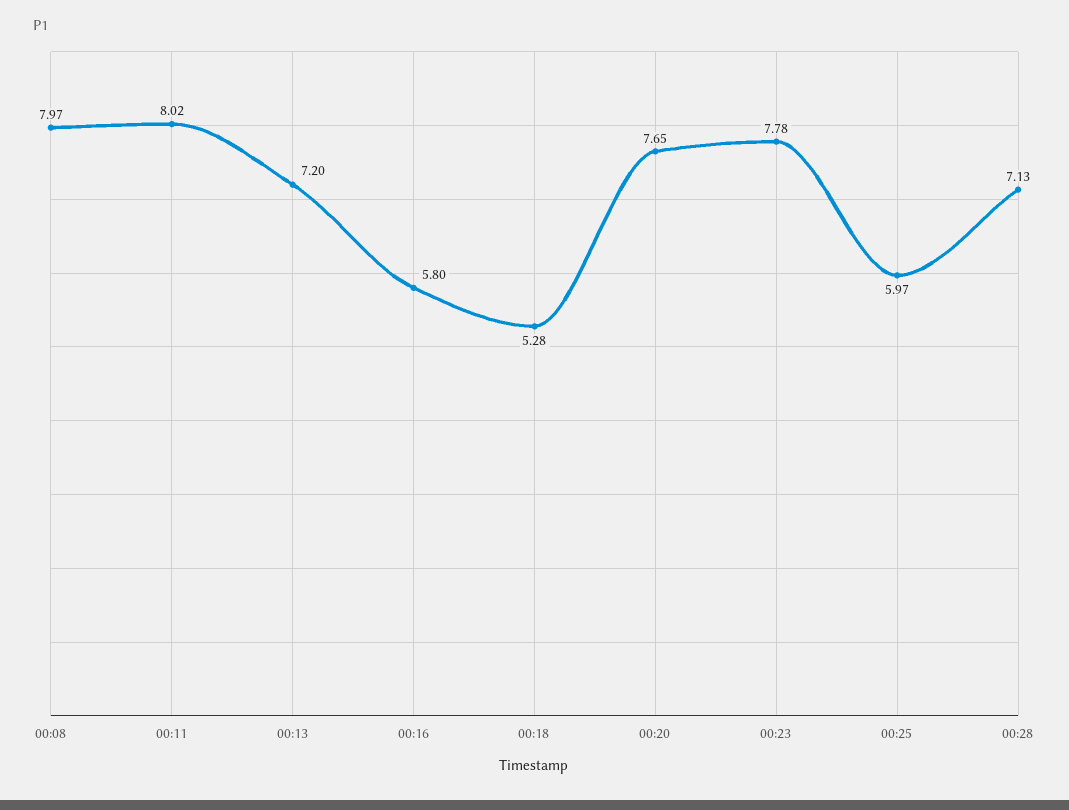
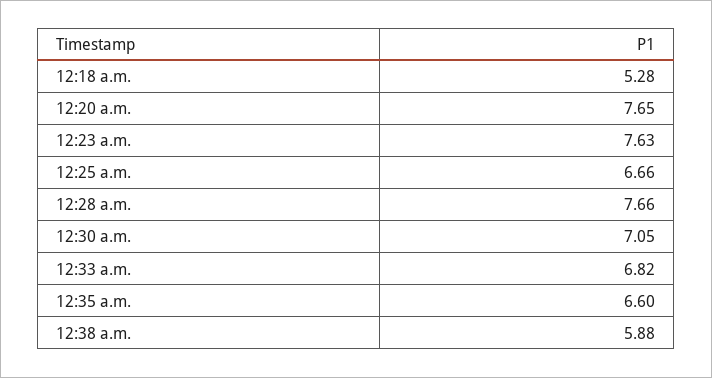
00:08: 7.97 -> none
00:11: 8.02 -> none
00:13: 7.2 -> none
00:16: 5.8 -> none
00:23: 7.78 -> 7.63
00:25: 5.97 -> 6.66
00:28: 7.13 -> 7.66
12:30 a.m.: none -> 7.05
12:33 a.m.: none -> 6.82
12:35 a.m.: none -> 6.6
12:38 a.m.: none -> 5.88

